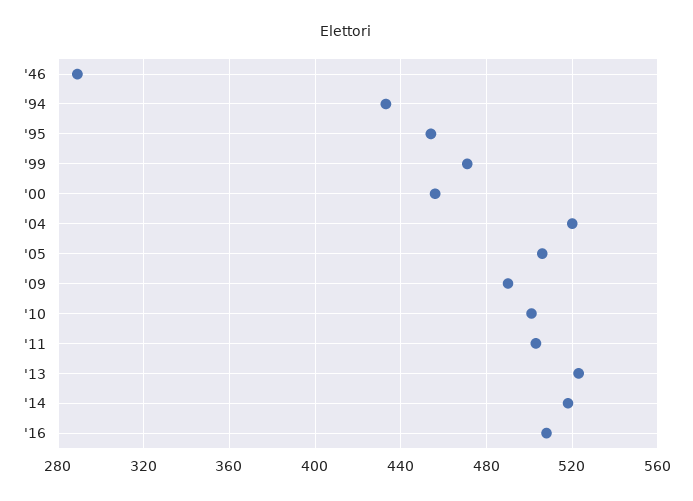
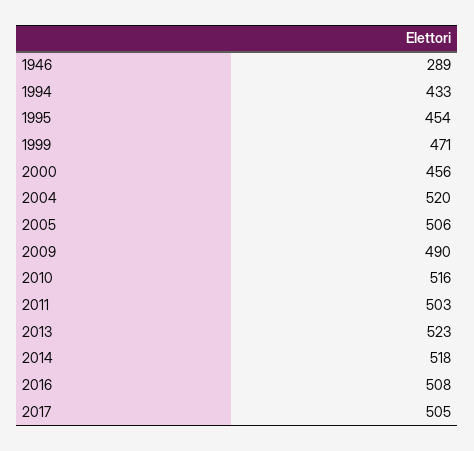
'10: 500 -> 516
2017: none -> 505

